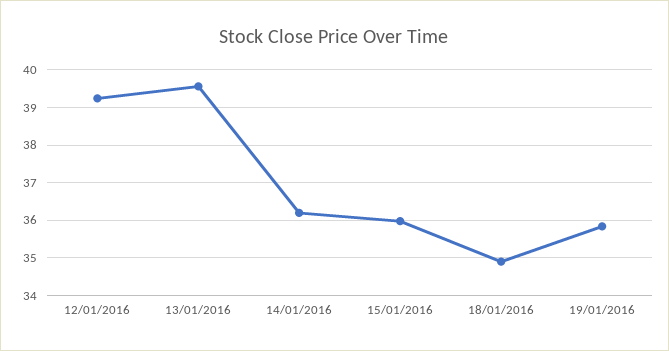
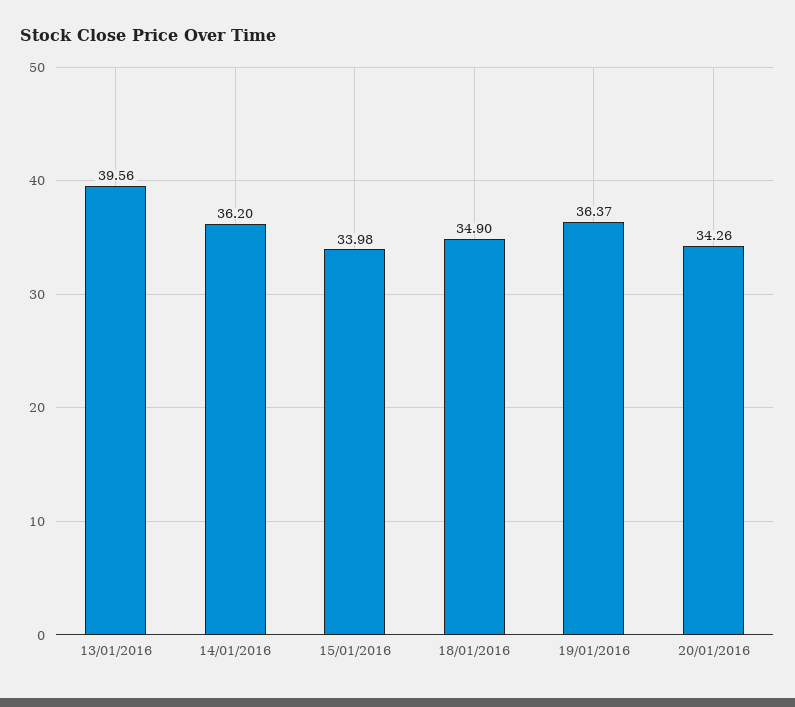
12/01/2016: 39.2 -> none
15/01/2016: 36 -> 33.98
19/01/2016: 35.8 -> 36.37
20/01/2016: none -> 34.26

